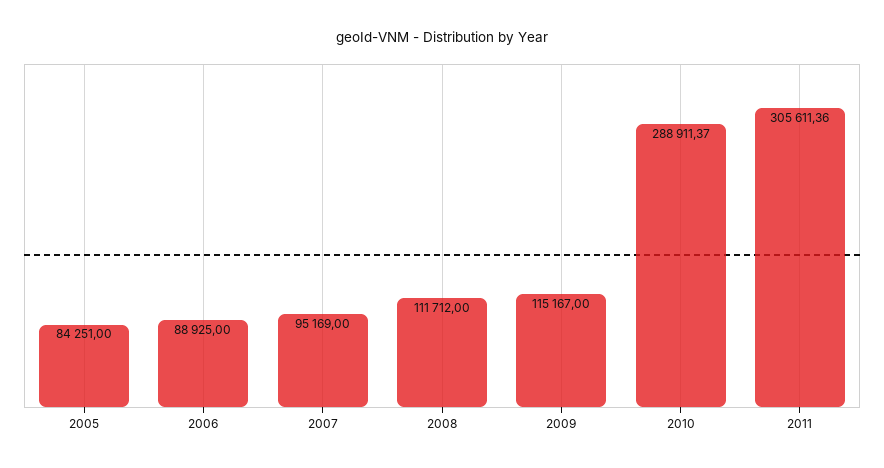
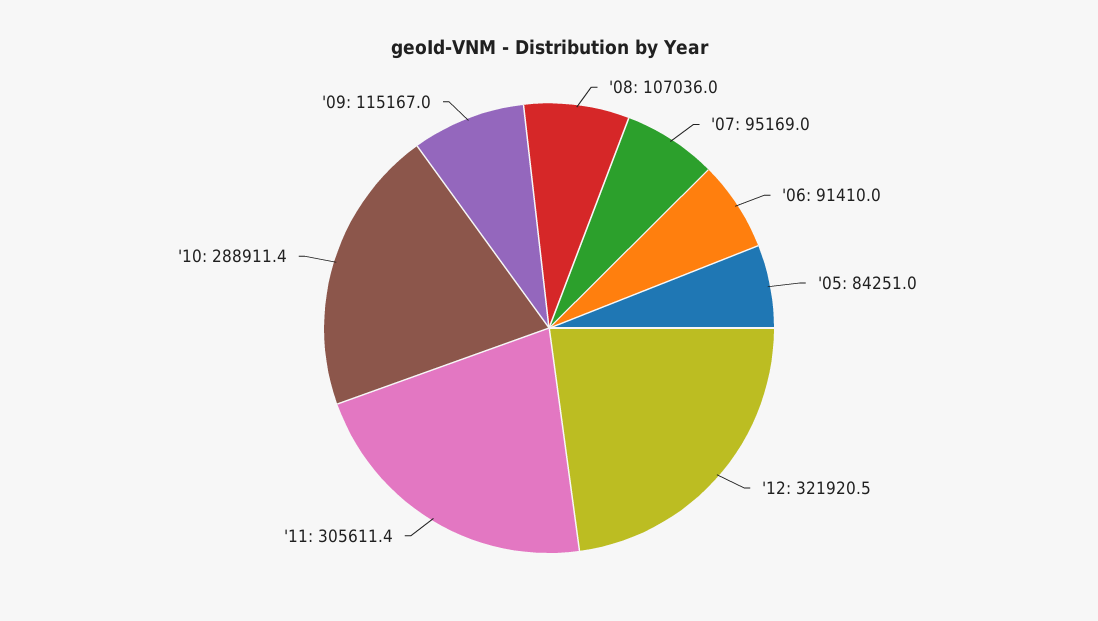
2006: 88925 -> 91410
2008: 111712 -> 107036
'12: none -> 321920.5

